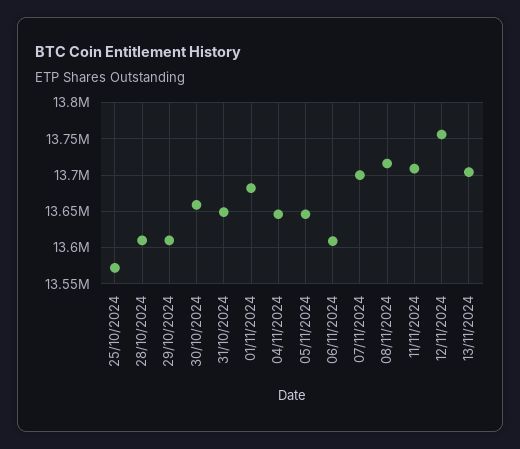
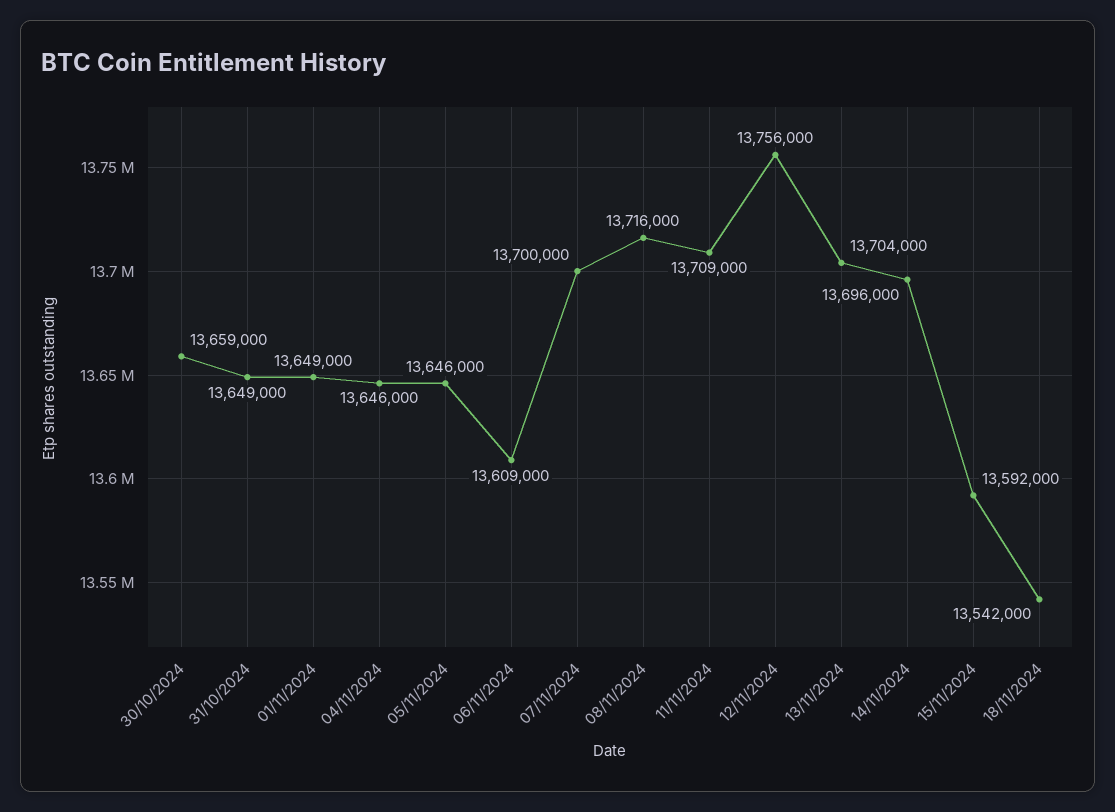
25/10/2024: 13570000 -> none
28/10/2024: 13610000 -> none
29/10/2024: 13610000 -> none
01/11/2024: 13680000 -> 13649000
14/11/2024: none -> 13696000
15/11/2024: none -> 13592000
18/11/2024: none -> 13542000

